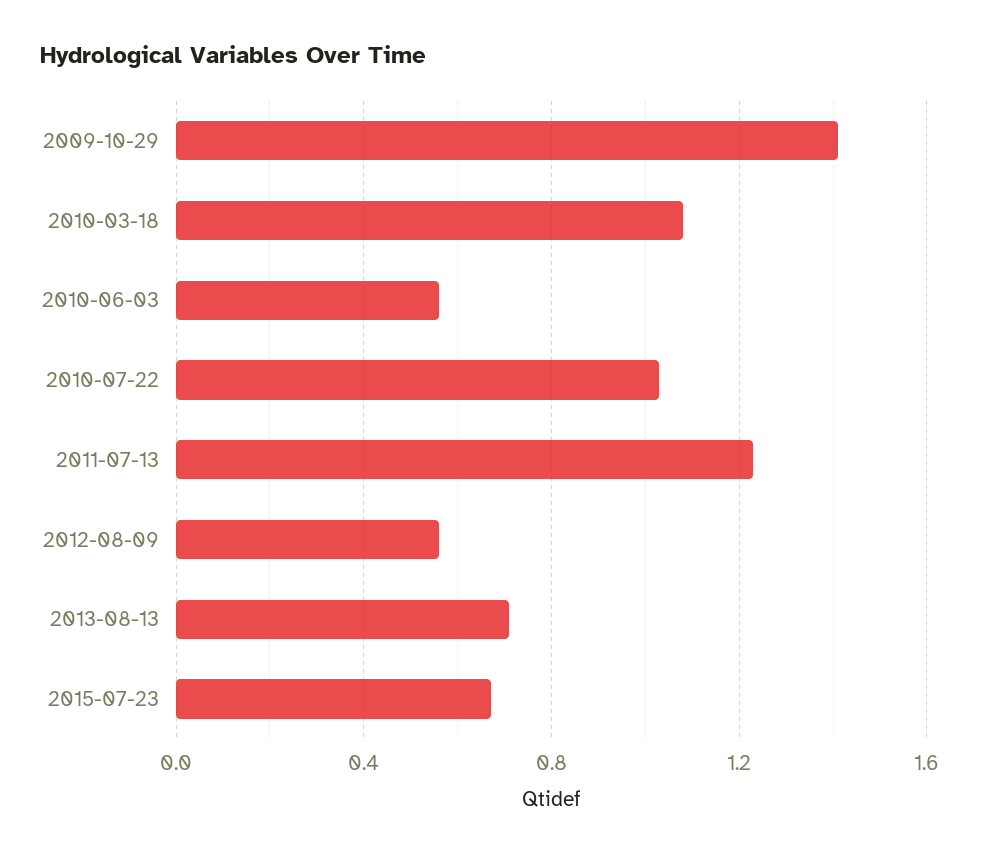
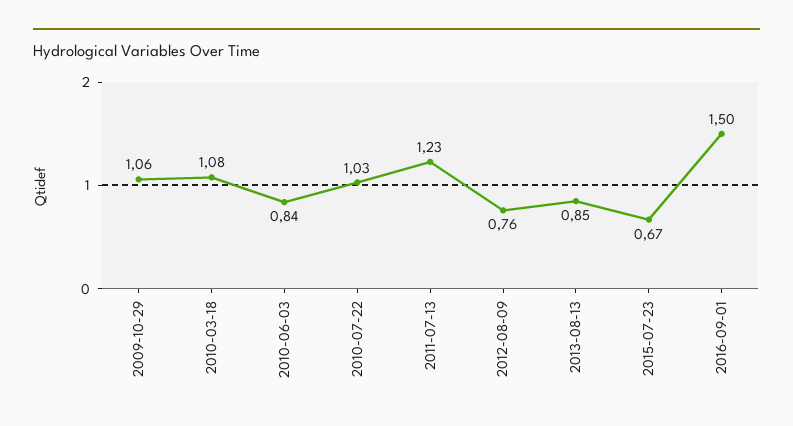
2009-10-29: 1.4 -> 1.06
2010-06-03: 0.55 -> 0.84
2012-08-09: 0.55 -> 0.76
2013-08-13: 0.7 -> 0.85
2016-09-01: none -> 1.5

